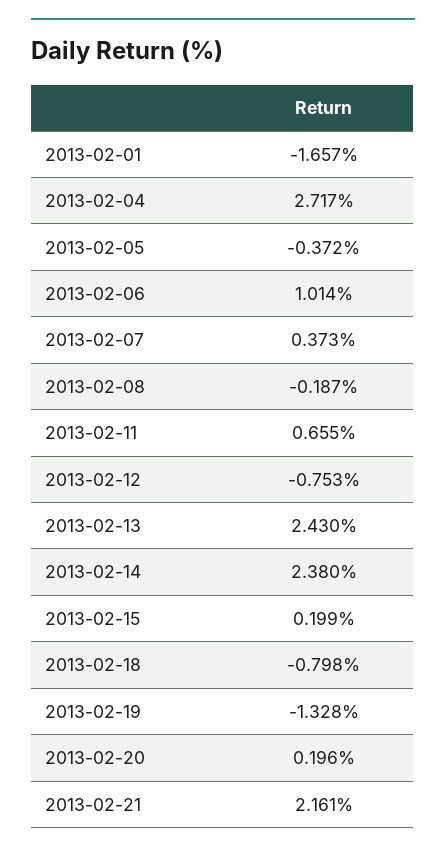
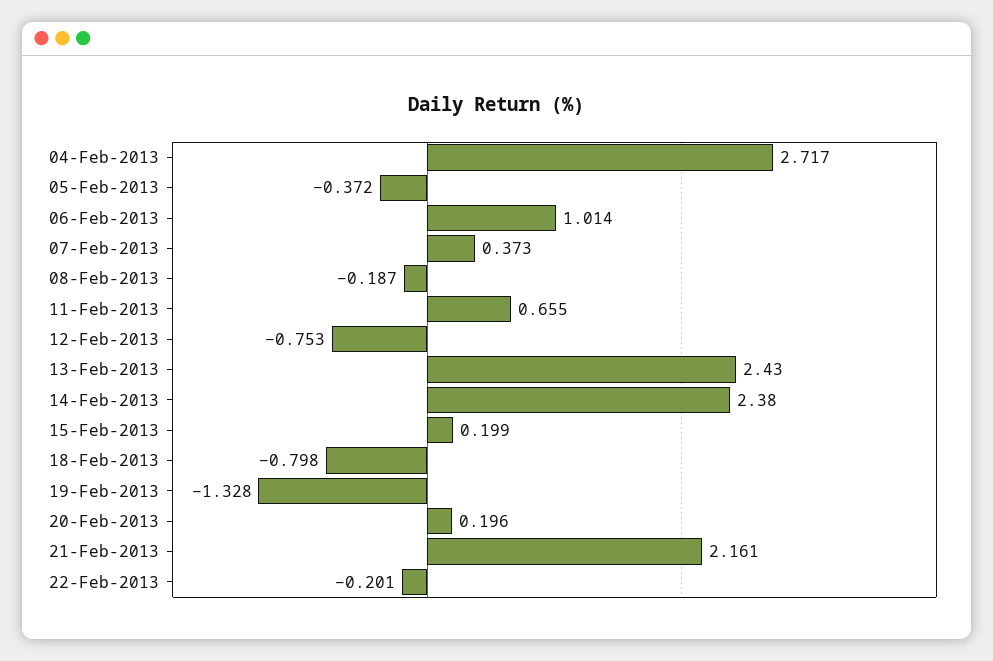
2013-02-01: -1.657 -> none
22-Feb-2013: none -> -0.201

